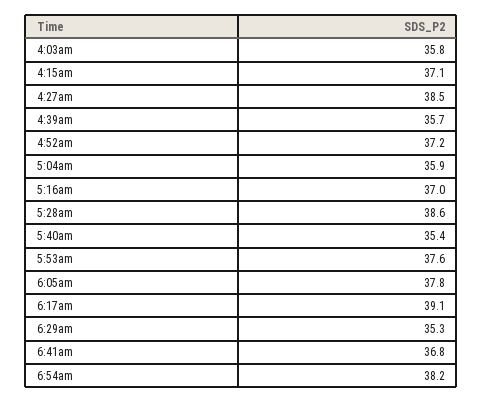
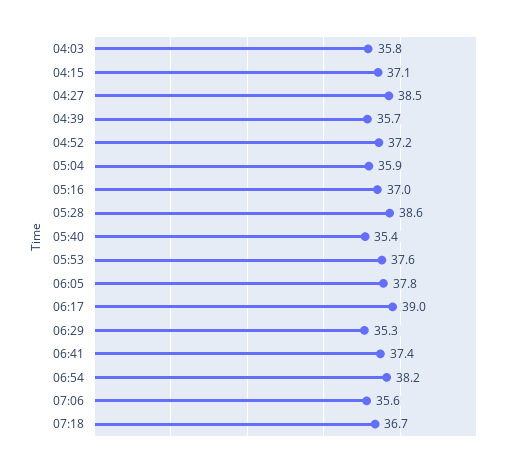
6:17am: 39.1 -> 39
6:41am: 36.8 -> 37.4
07:06: none -> 35.6
07:18: none -> 36.7

